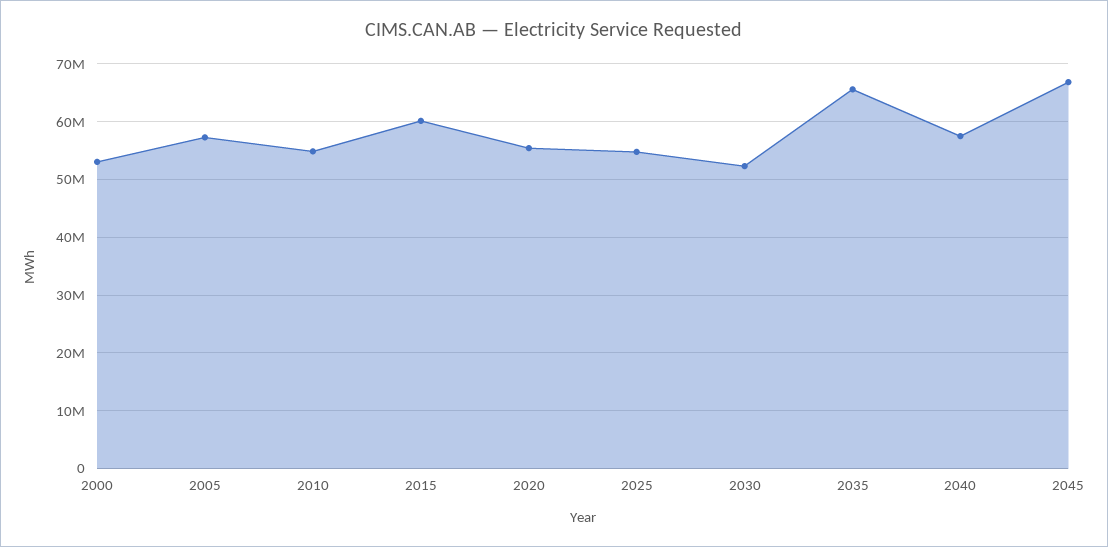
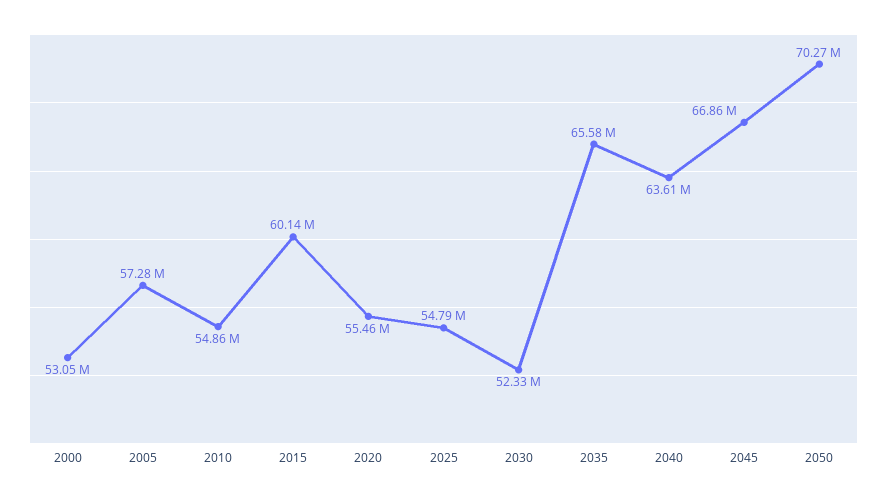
2040: 58000000 -> 63610000
2050: none -> 70270000

